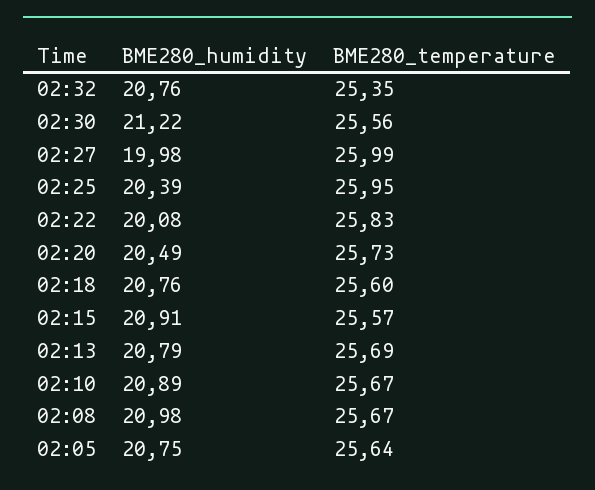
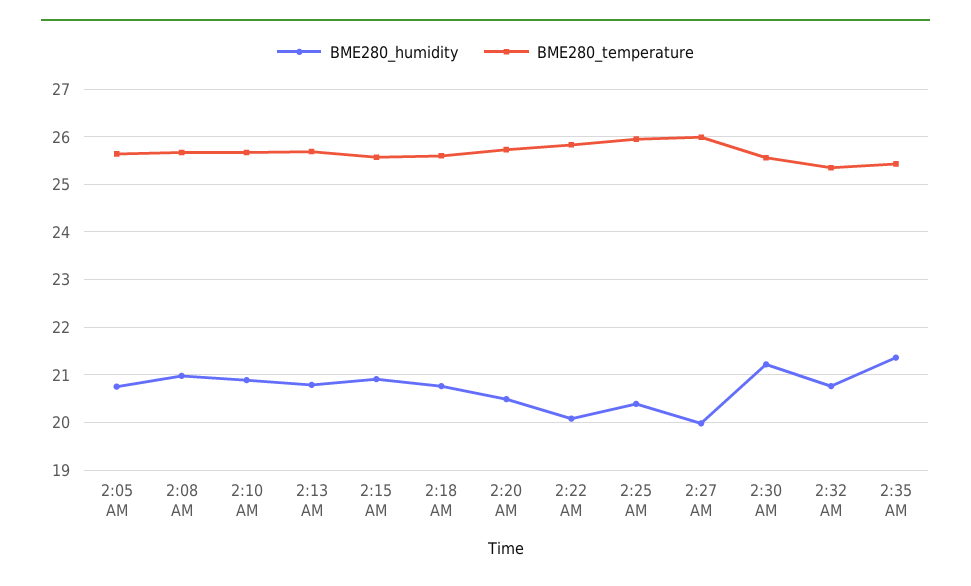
BME280_humidity, 2:35 AM: none -> 21.4
BME280_temperature, 2:35 AM: none -> 25.4

